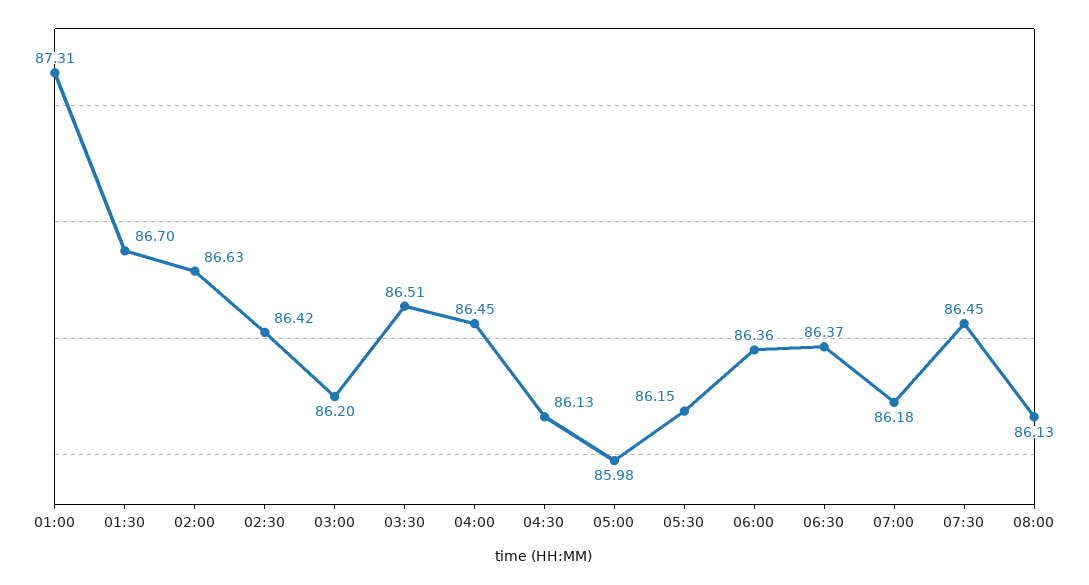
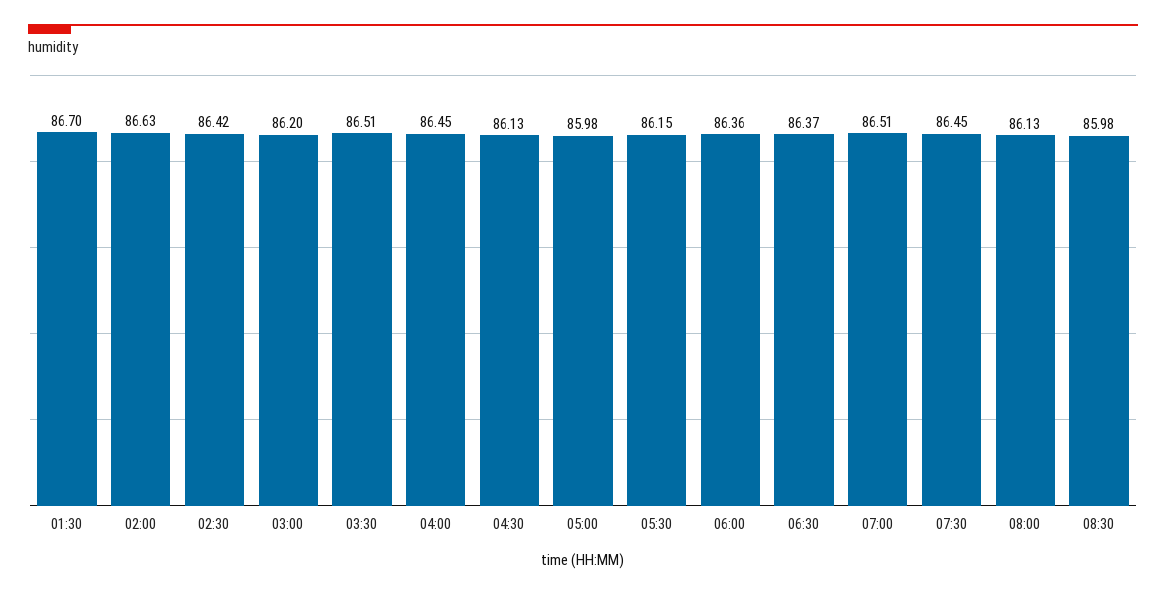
01:00: 87.31 -> none
07:00: 86.18 -> 86.51
08:30: none -> 85.98

